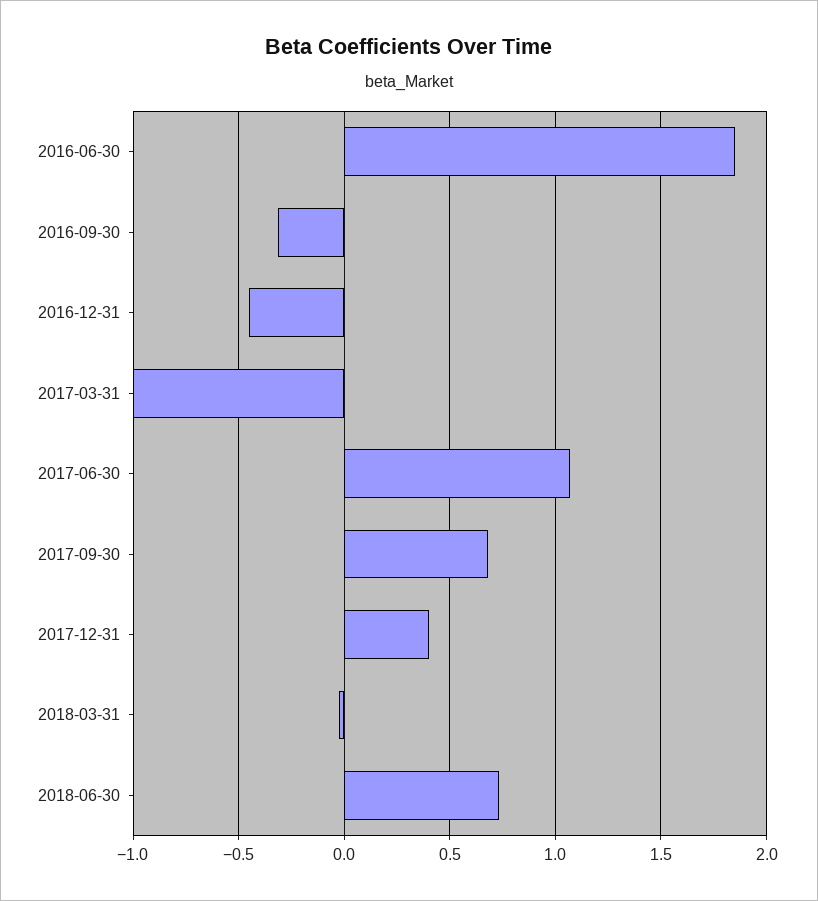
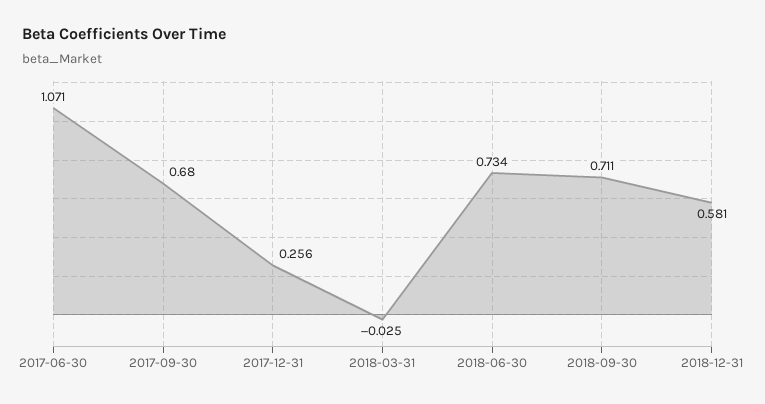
2016-06-30: 1.85 -> none
2016-09-30: -0.3 -> none
2016-12-31: -0.45 -> none
2017-03-31: -1 -> none
2017-12-31: 0.4 -> 0.256
2018-09-30: none -> 0.711
2018-12-31: none -> 0.581

